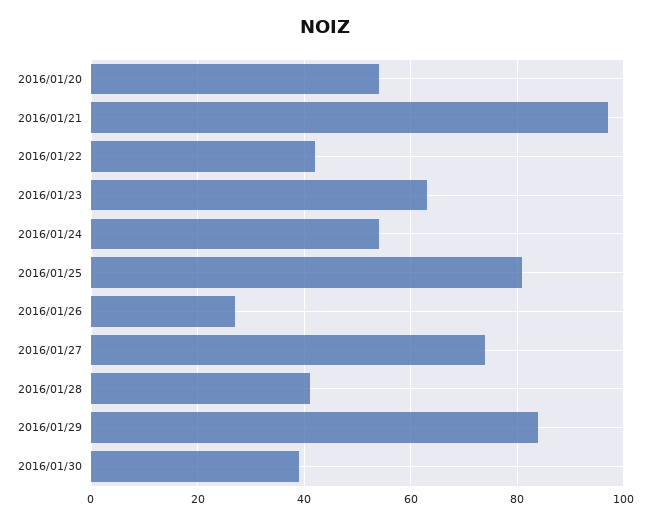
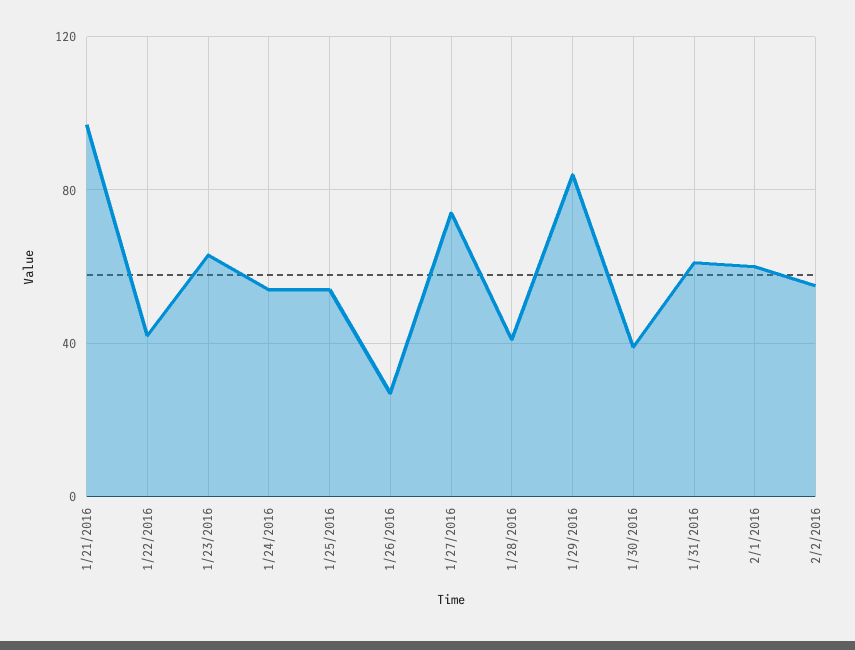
2016/01/20: 55 -> none
2016/01/25: 80 -> 55
1/31/2016: none -> 60
2/1/2016: none -> 60
2/2/2016: none -> 55

